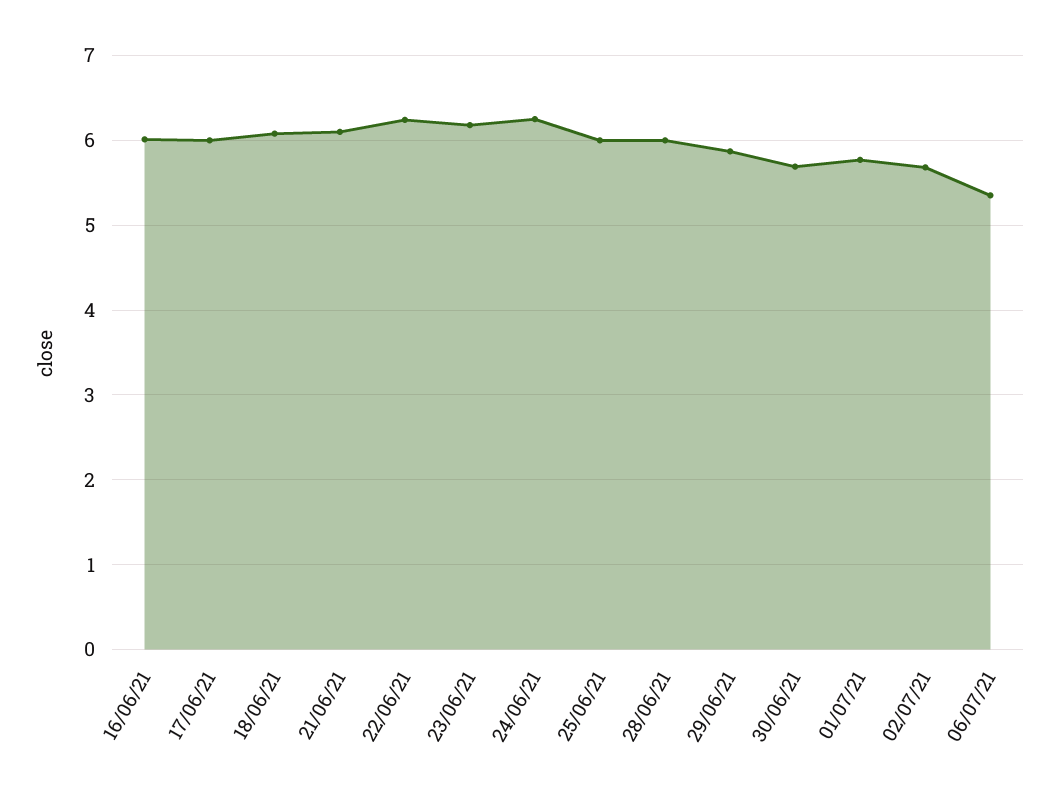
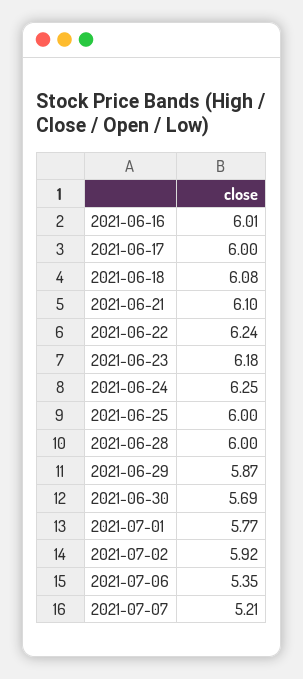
02/07/21: 5.7 -> 5.92
2021-07-07: none -> 5.21

